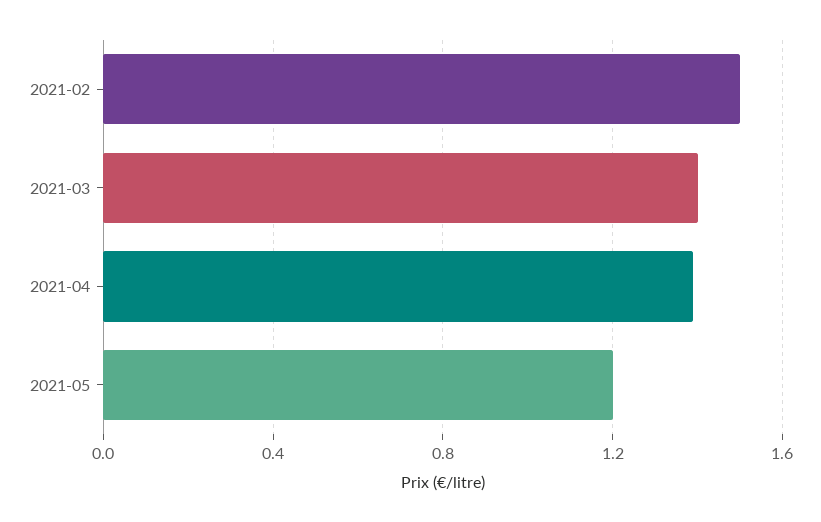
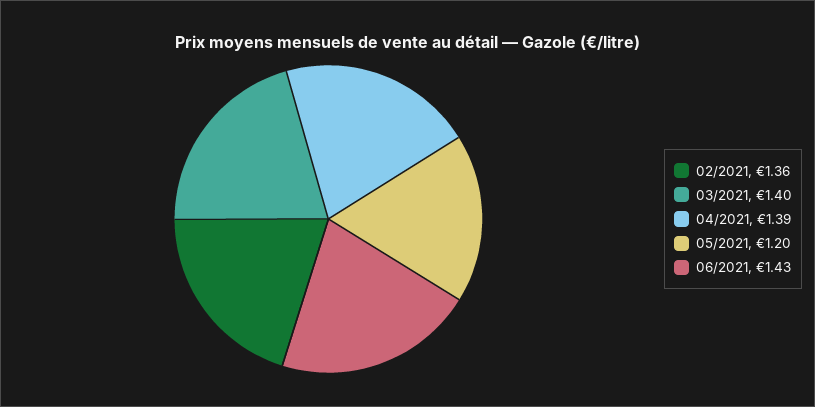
2021-02: 1.5 -> 1.36
06/2021: none -> 1.43

